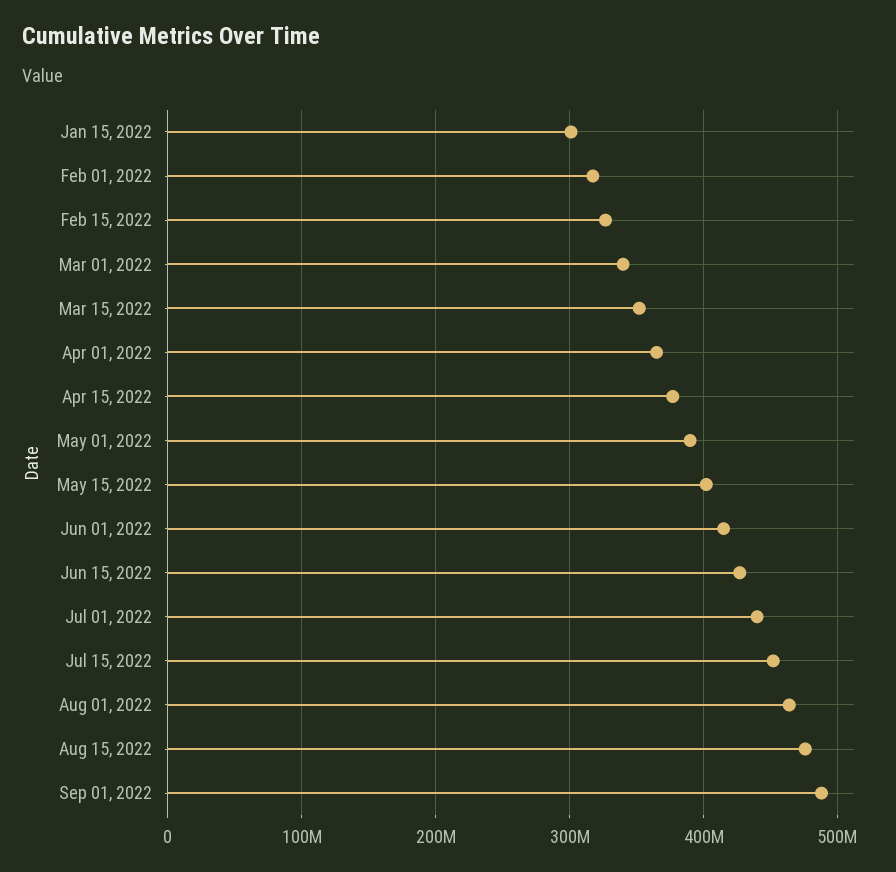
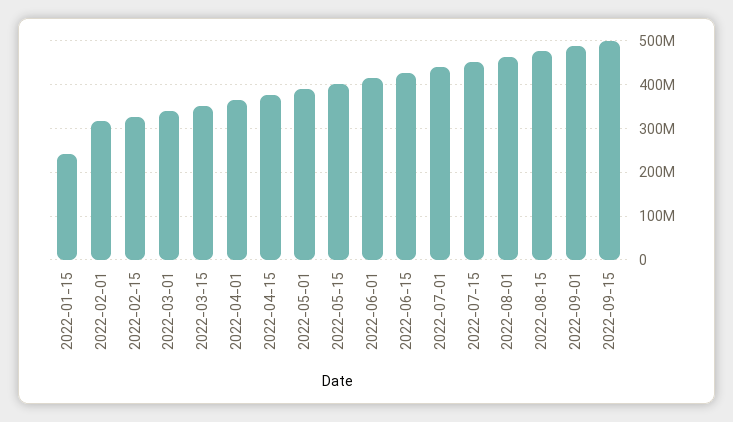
Jan 15, 2022: 300000000 -> 240000000
2022-09-15: none -> 500000000

